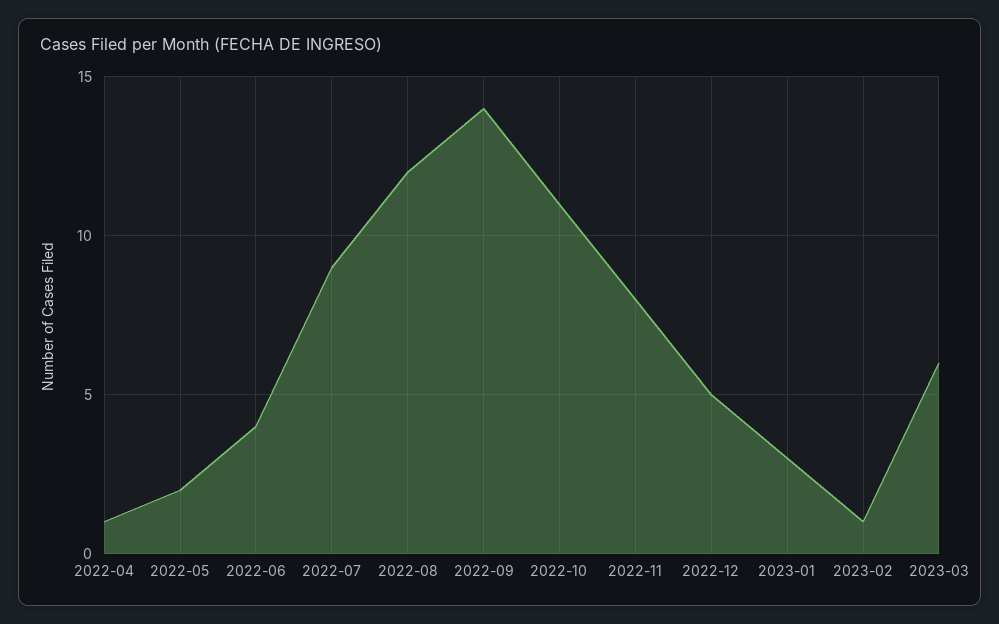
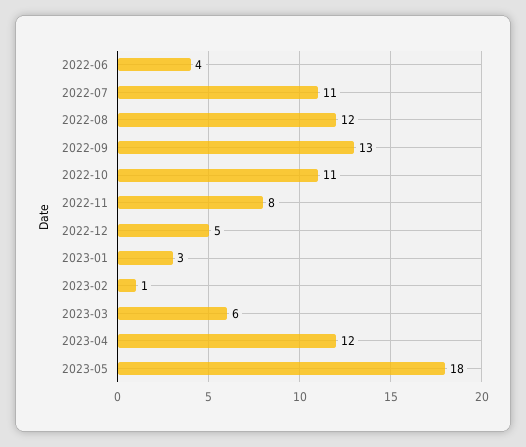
2022-04: 1 -> none
2022-05: 2 -> none
2022-07: 9 -> 11
2022-09: 14 -> 13
2023-04: none -> 12
2023-05: none -> 18

